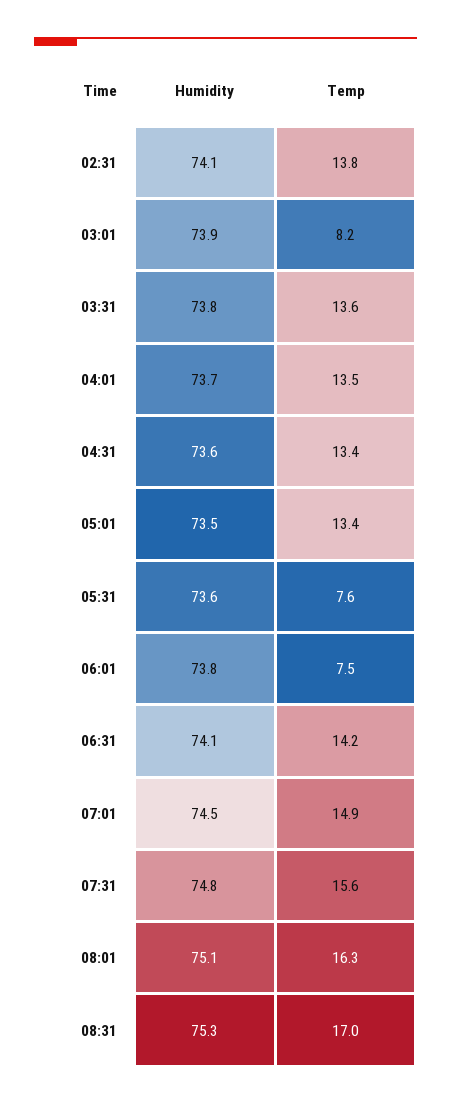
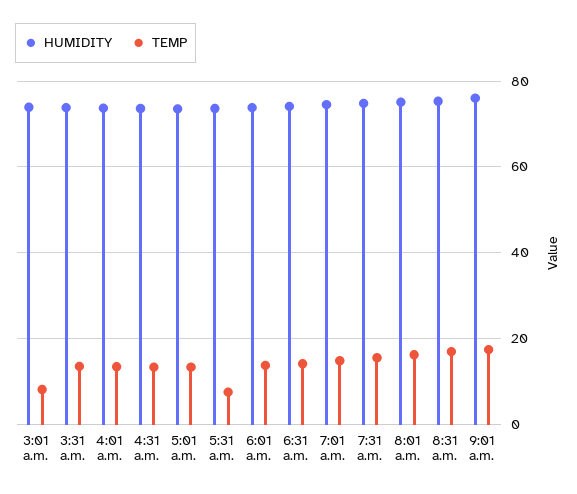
Humidity, 02:31: 74.1 -> none
Temp, 02:31: 13.8 -> none
Temp, 06:01: 7.5 -> 14
Humidity, 9:01 a.m.: none -> 76
Temp, 9:01 a.m.: none -> 18

